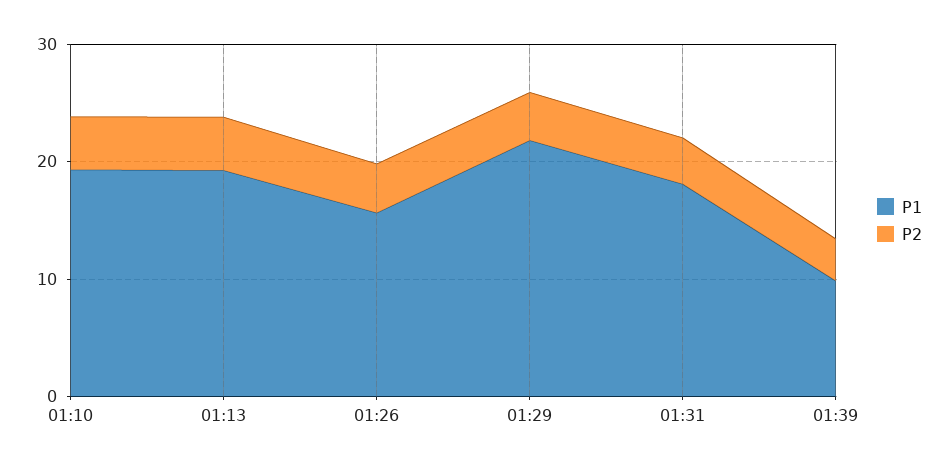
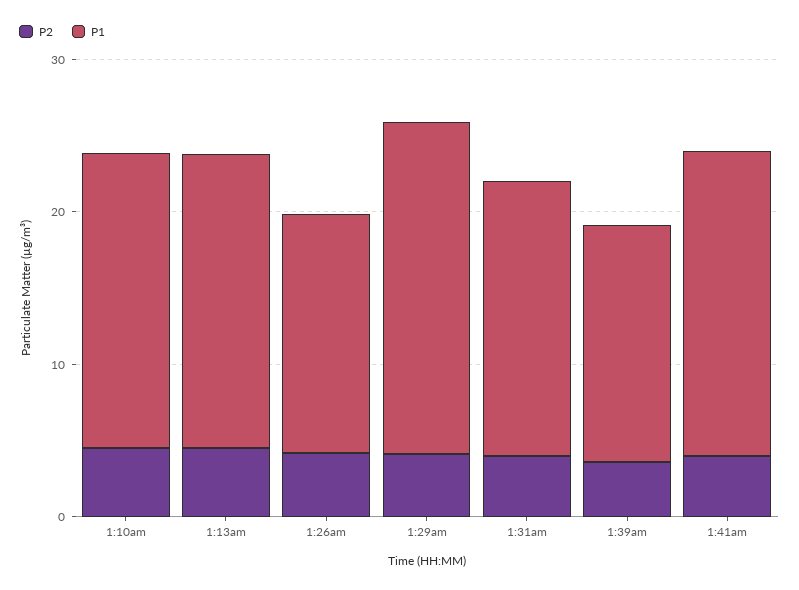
P1, 01:39: 10 -> 16
P2, 1:41am: none -> 4
P1, 1:41am: none -> 20

